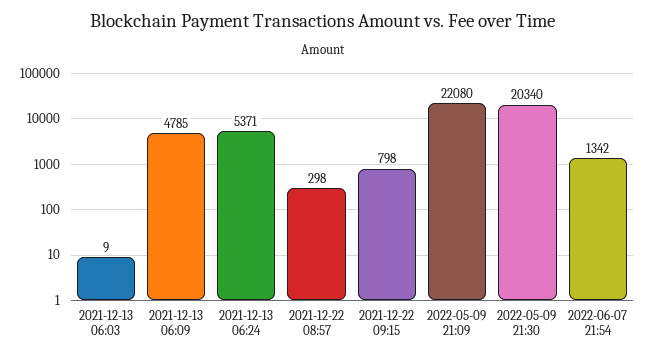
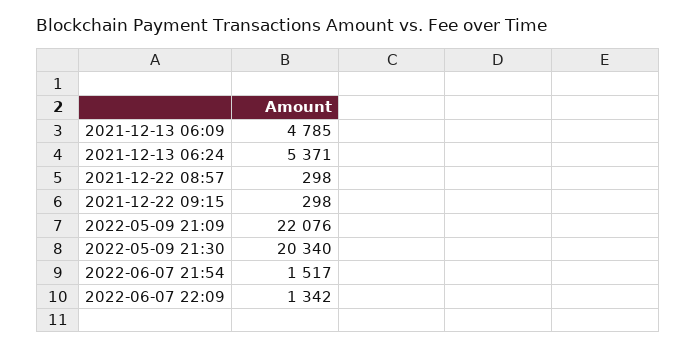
2021-12-13 06:03: 9 -> none
2021-12-22 09:15: 798 -> 298
2022-05-09 21:09: 22080 -> 22076
2022-06-07 21:54: 1342 -> 1517
2022-06-07 22:09: none -> 1342

